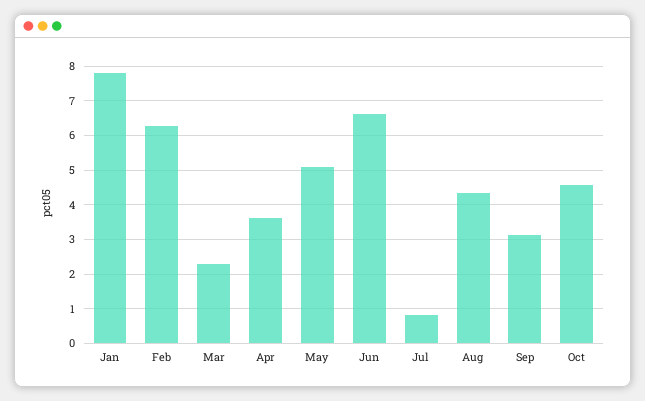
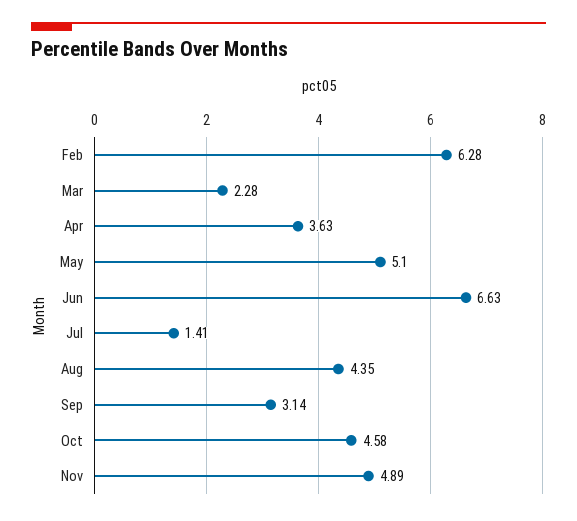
Jan: 7.8 -> none
Jul: 0.8 -> 1.41
Nov: none -> 4.89

